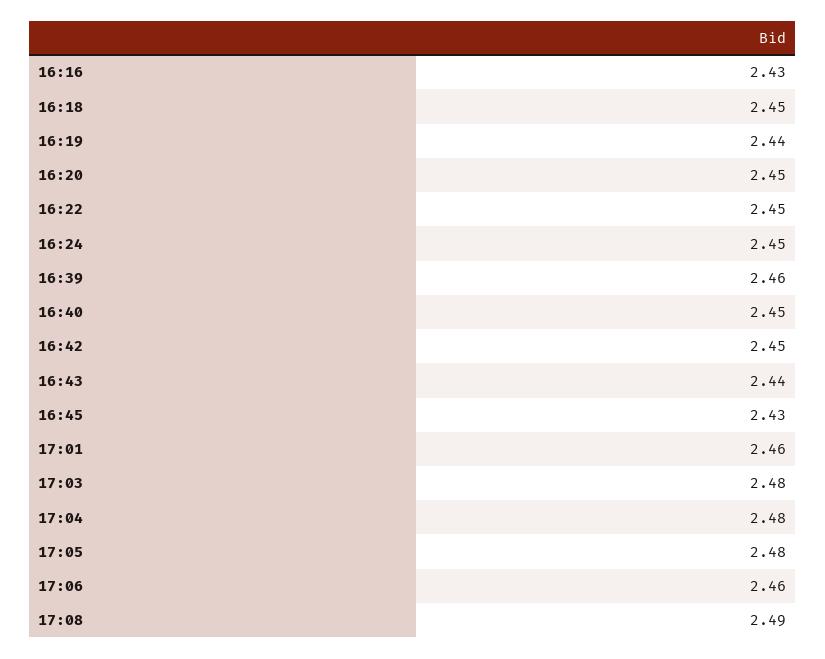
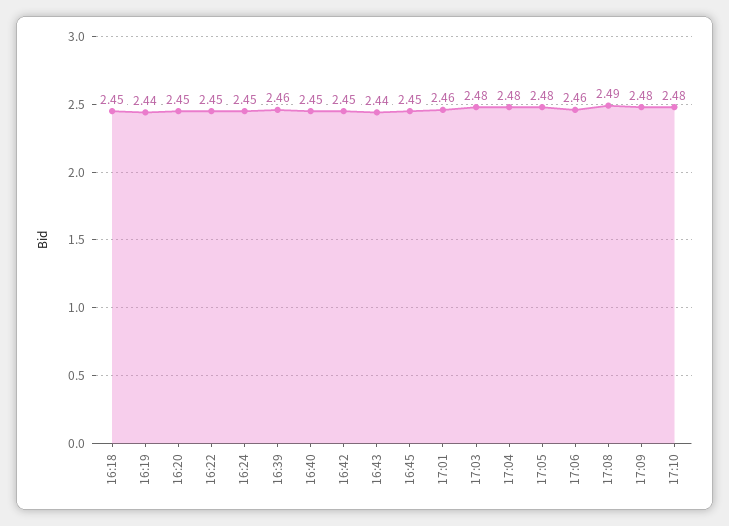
16:16: 2.43 -> none
16:45: 2.43 -> 2.45
17:09: none -> 2.48
17:10: none -> 2.48

